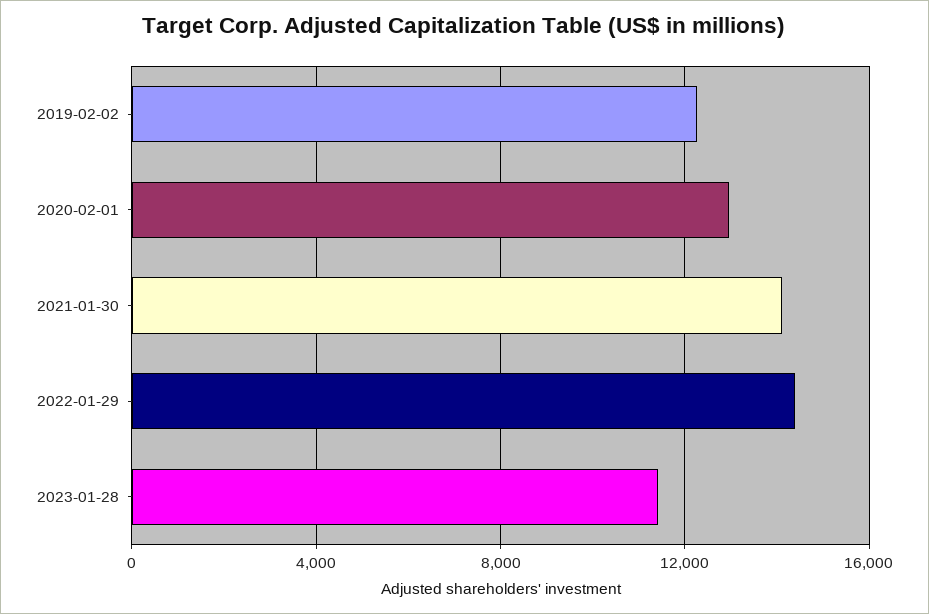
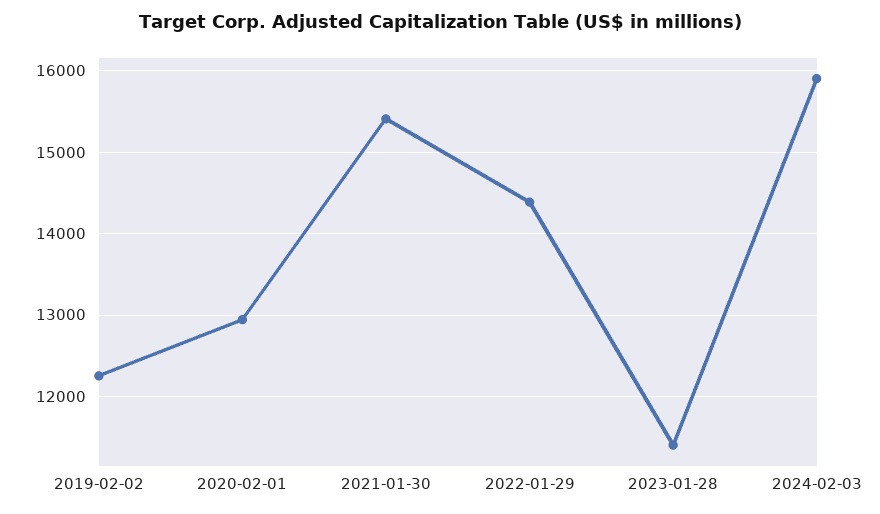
2021-01-30: 14000 -> 15400
2024-02-03: none -> 15900

